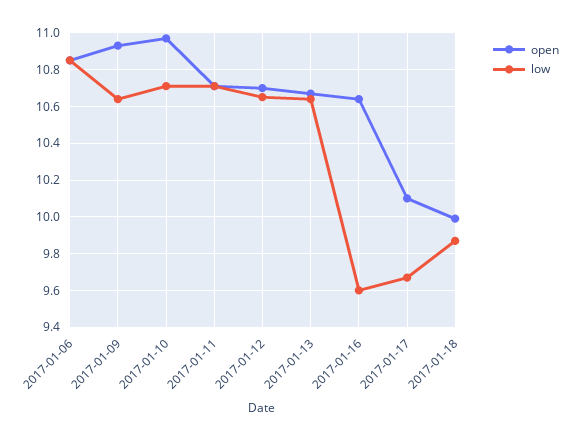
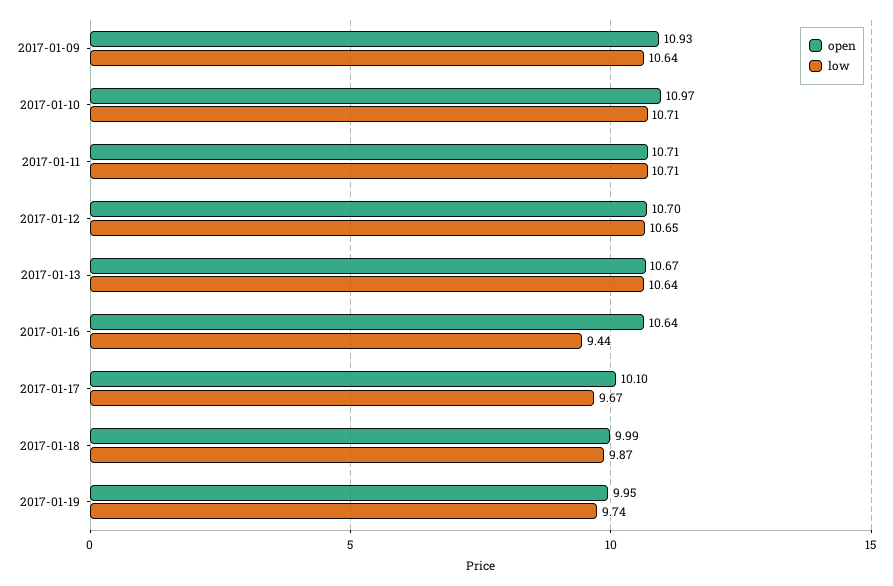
open, 2017-01-06: 10.85 -> none
low, 2017-01-06: 10.85 -> none
low, 2017-01-16: 9.6 -> 9.44
open, 2017-01-19: none -> 9.95
low, 2017-01-19: none -> 9.74

